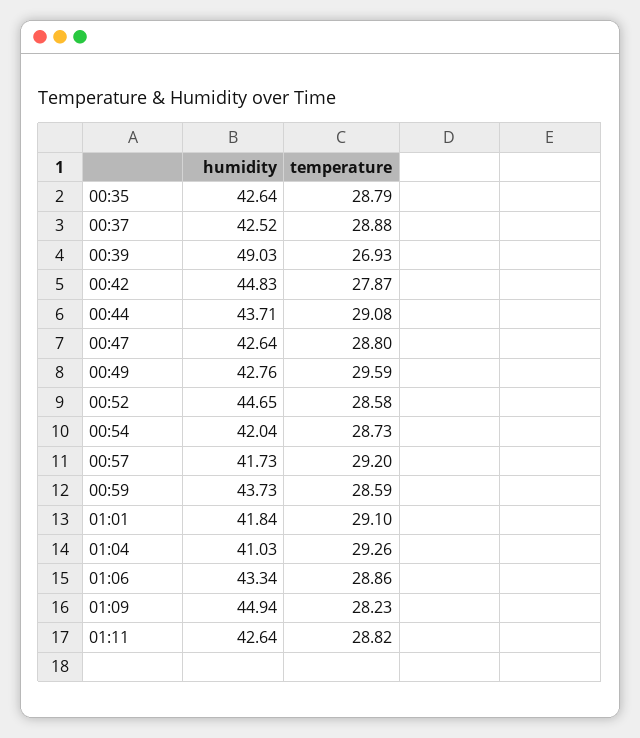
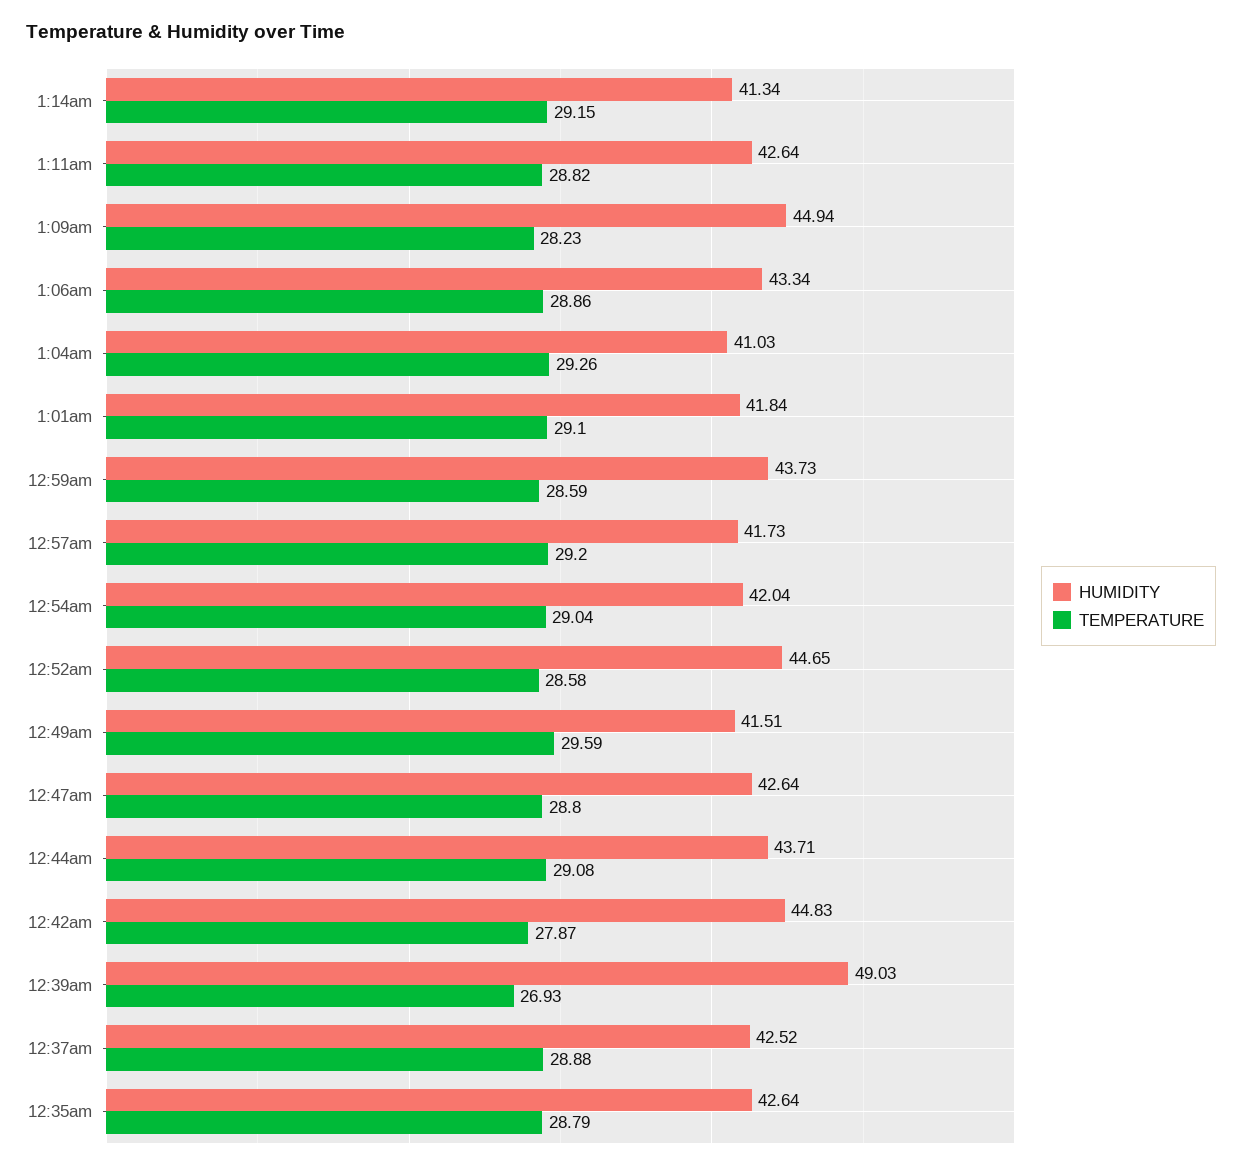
humidity, 00:49: 42.76 -> 41.51
temperature, 00:54: 28.73 -> 29.04
humidity, 1:14am: none -> 41.34
temperature, 1:14am: none -> 29.15

